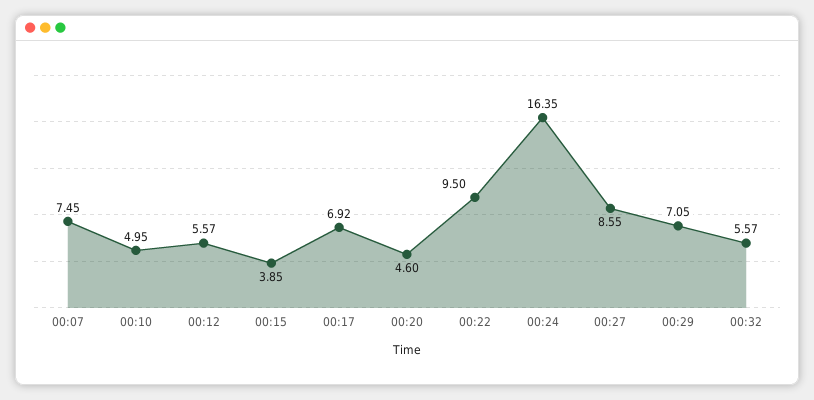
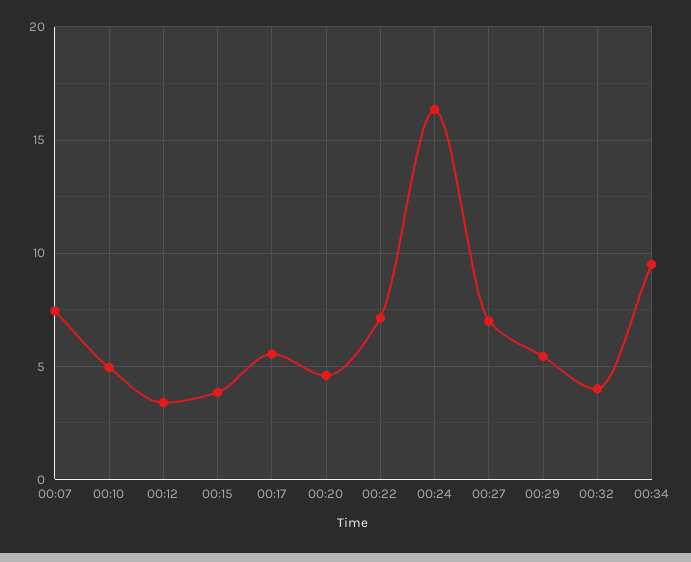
00:12: 5.57 -> 3.5
00:17: 6.92 -> 5.5
00:22: 9.5 -> 7
00:27: 8.55 -> 7
00:29: 7.05 -> 5.5
00:32: 5.57 -> 4
00:34: none -> 9.5

